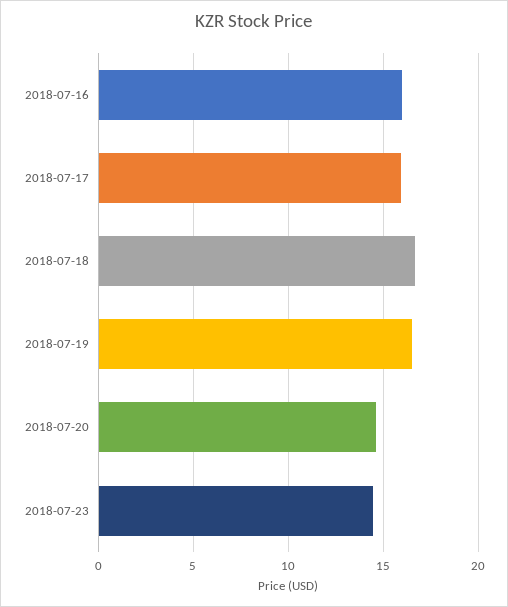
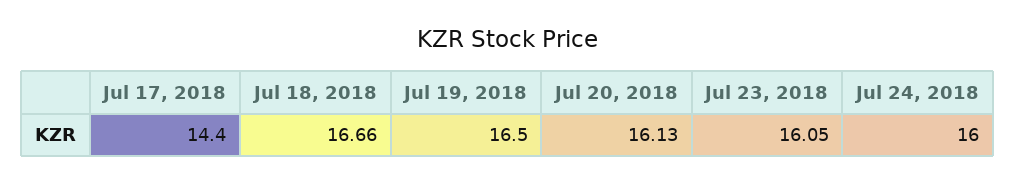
2018-07-16: 16 -> none
2018-07-17: 16 -> 14.4
2018-07-20: 14.5 -> 16.13
2018-07-23: 14.5 -> 16.05
Jul 24, 2018: none -> 16

